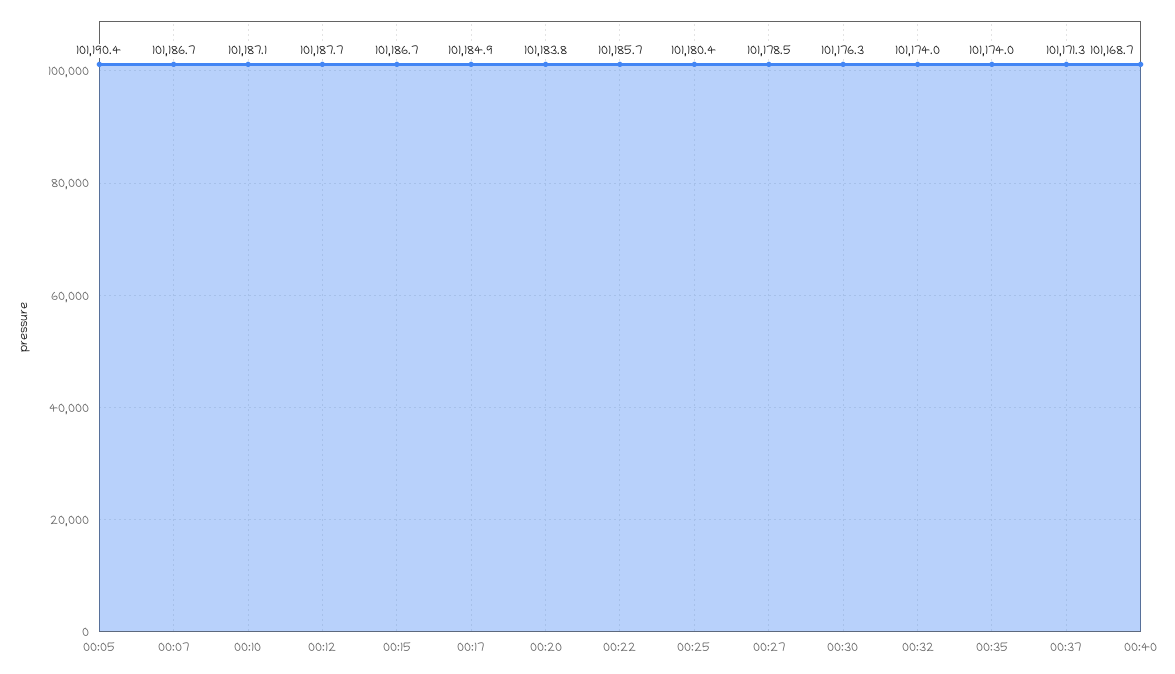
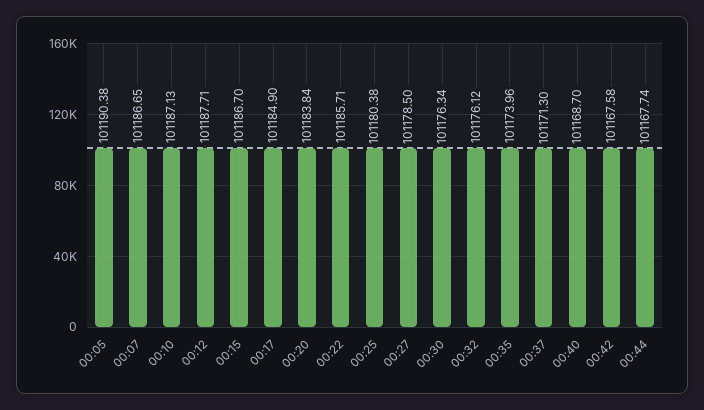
00:32: 101174 -> 101176.12
00:42: none -> 101167.58
00:44: none -> 101167.74

